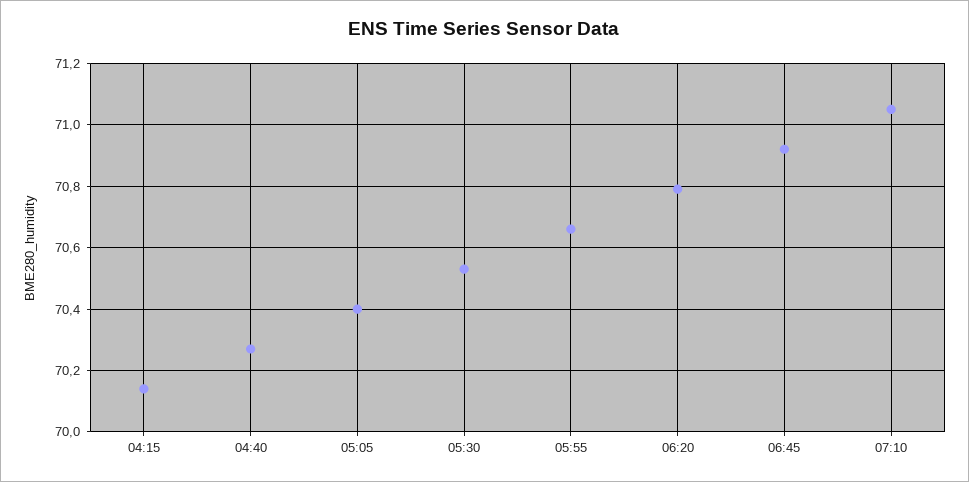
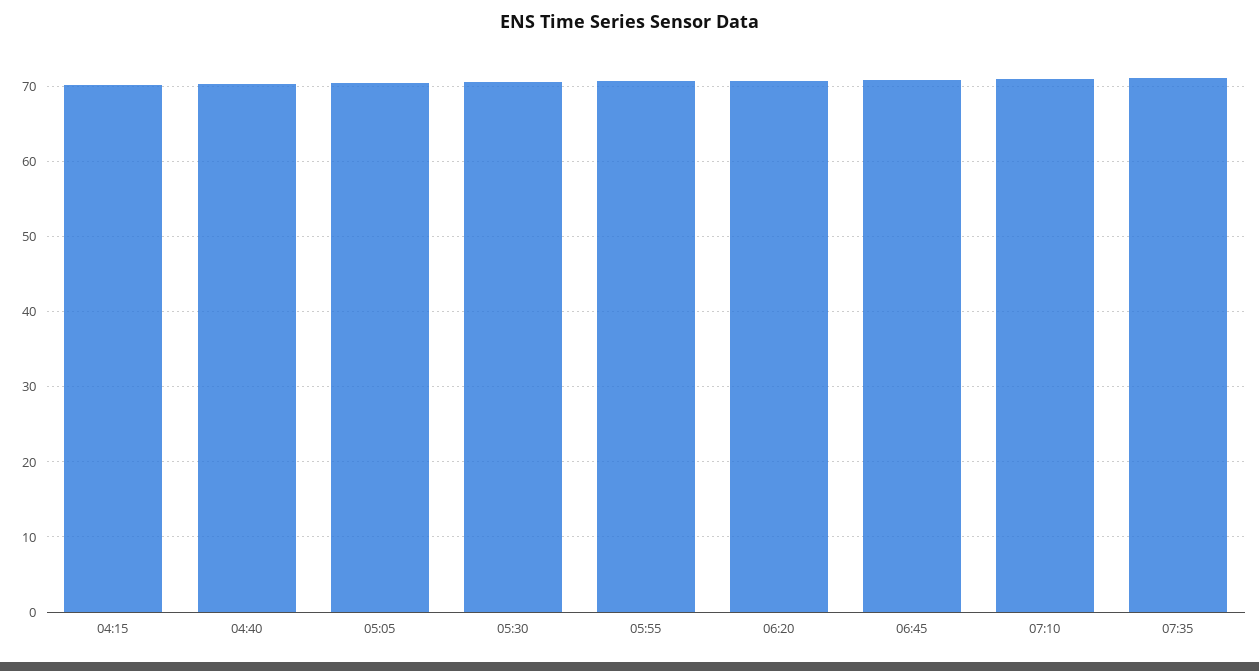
07:35: none -> 71

